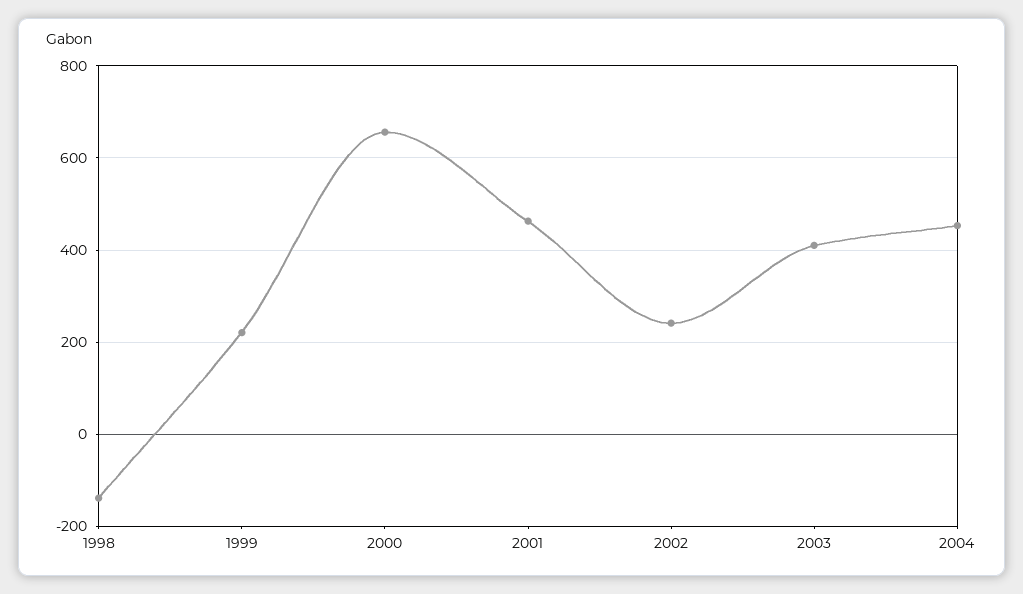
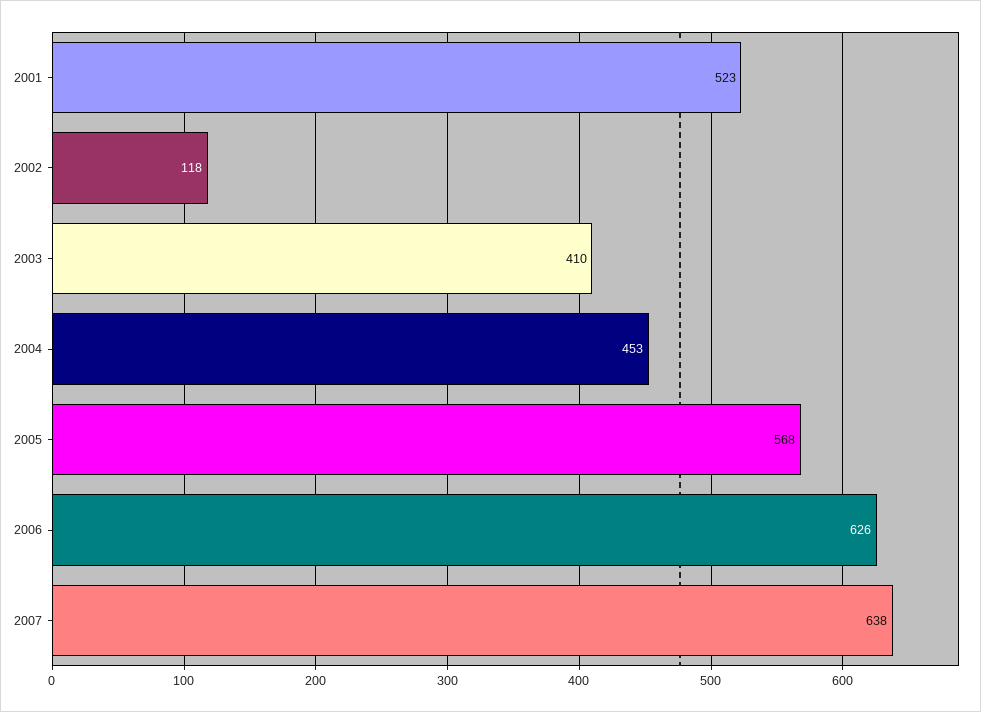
1998: -140 -> none
1999: 220 -> none
2000: 660 -> none
2001: 460 -> 523
2002: 240 -> 118
2005: none -> 568
2006: none -> 626
2007: none -> 638

